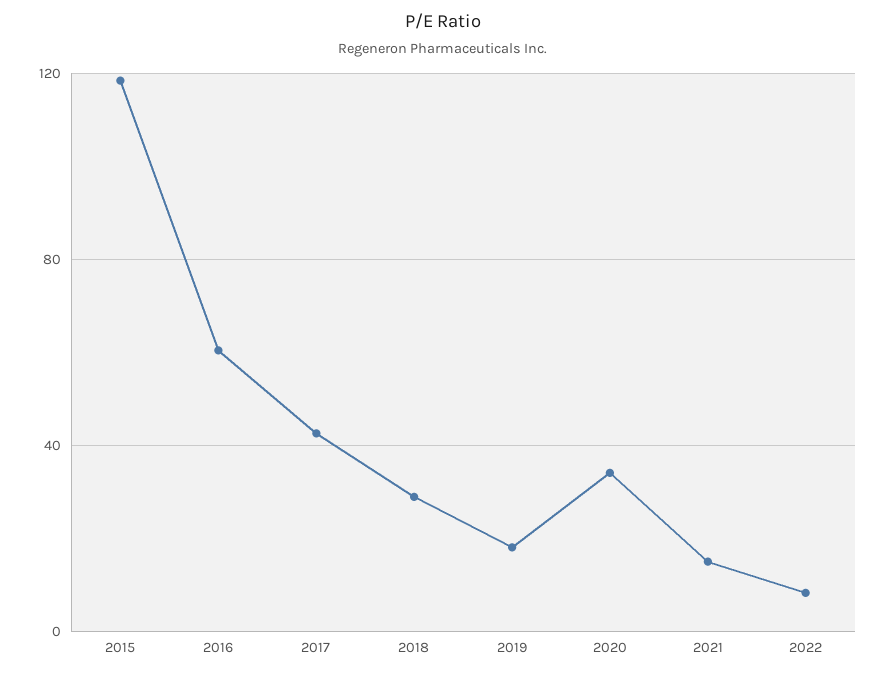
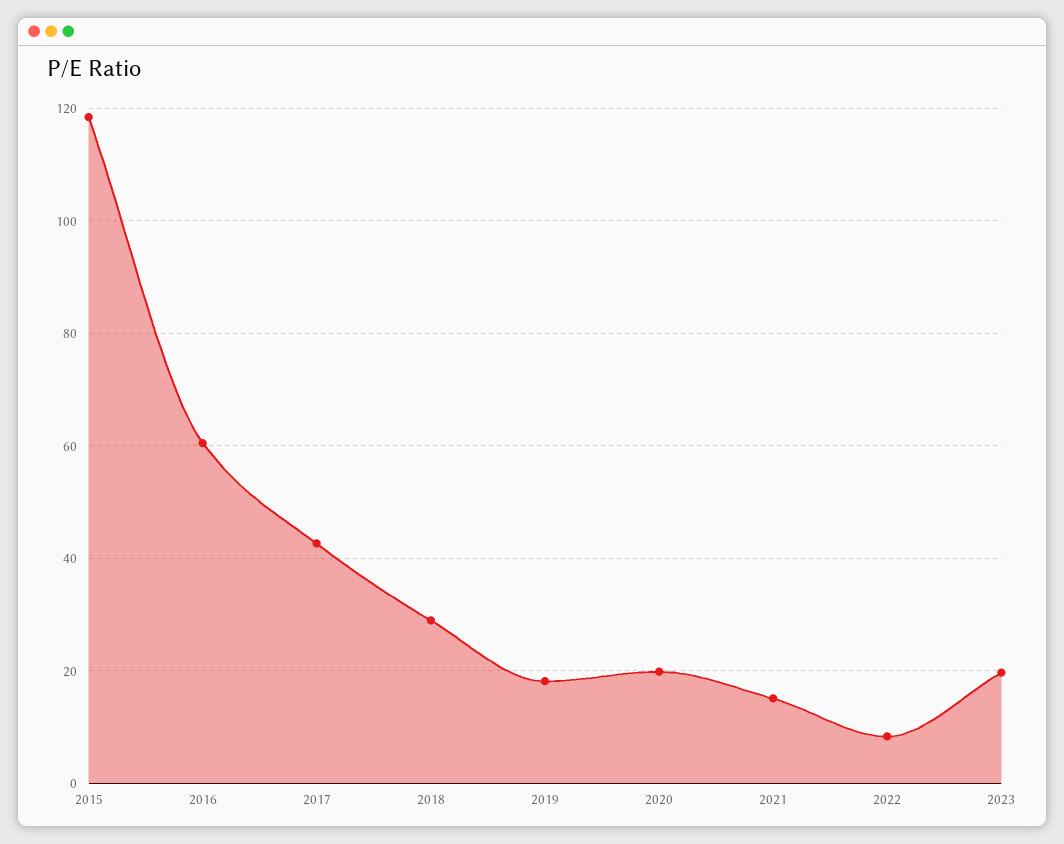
2020: 35 -> 20
2023: none -> 20

